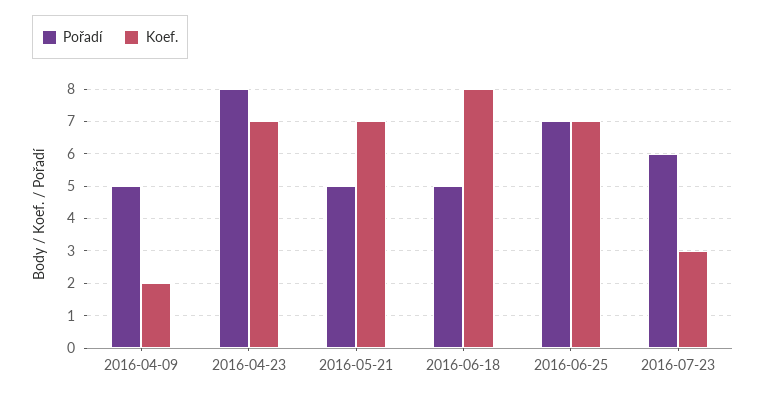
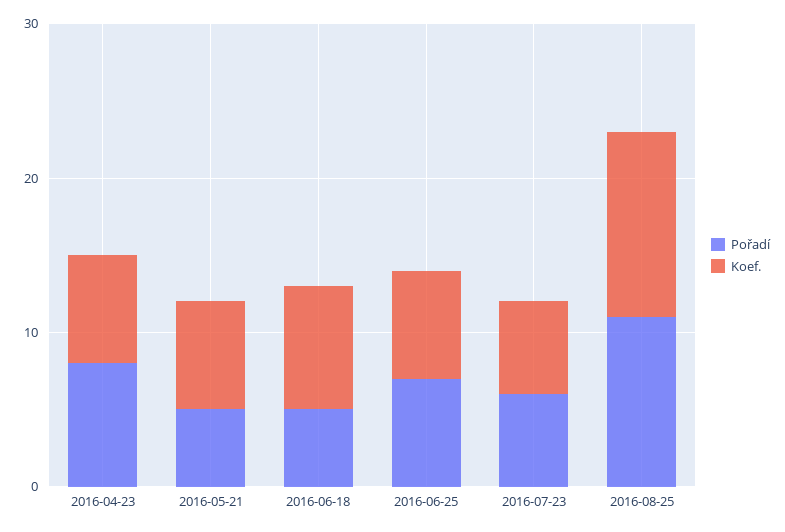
Pořadí, 2016-04-09: 5 -> none
Koef., 2016-04-09: 2 -> none
Koef., 2016-07-23: 3 -> 6
Pořadí, 2016-08-25: none -> 11
Koef., 2016-08-25: none -> 12

